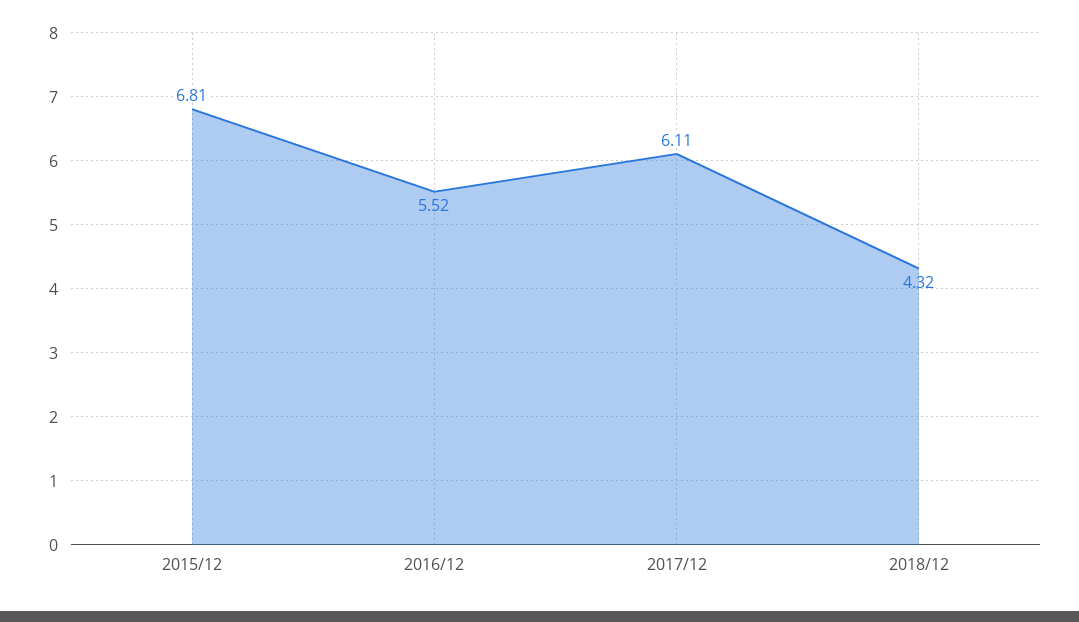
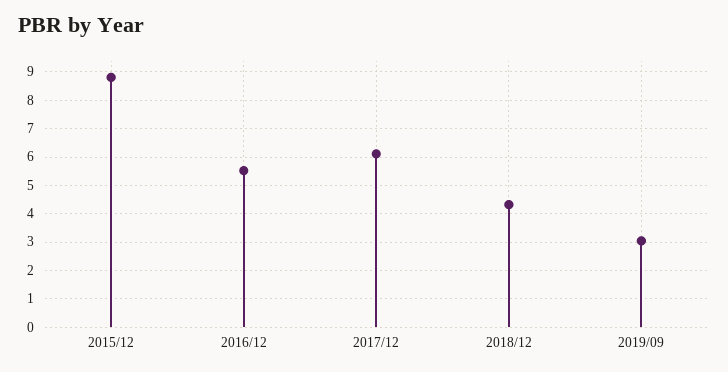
2015/12: 6.81 -> 8.75
2019/09: none -> 3

